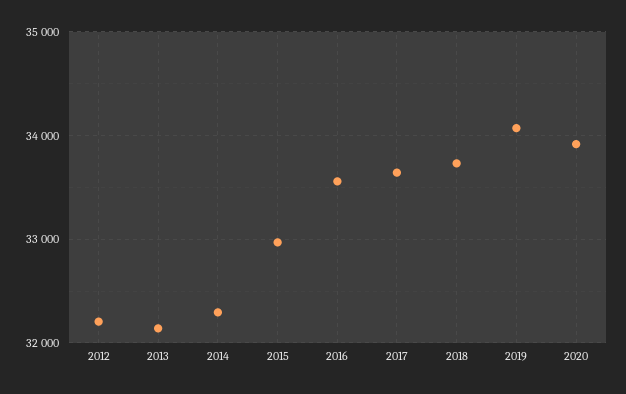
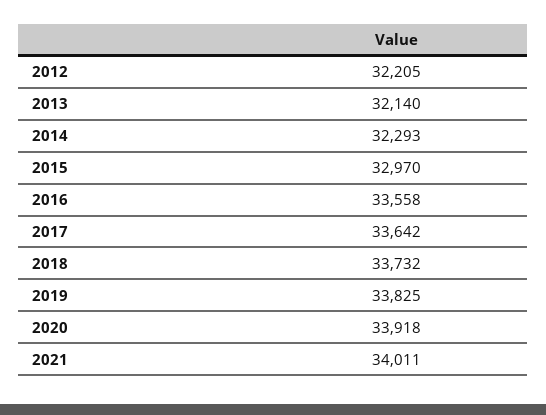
2019: 34100 -> 33825
2021: none -> 34011

